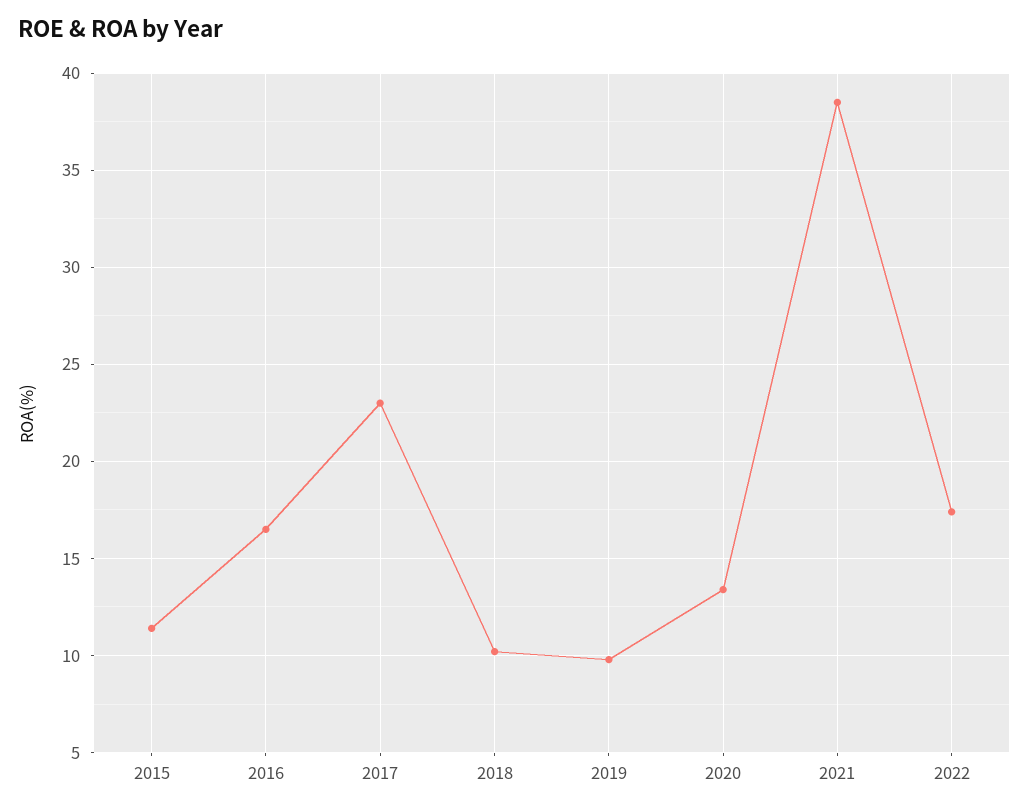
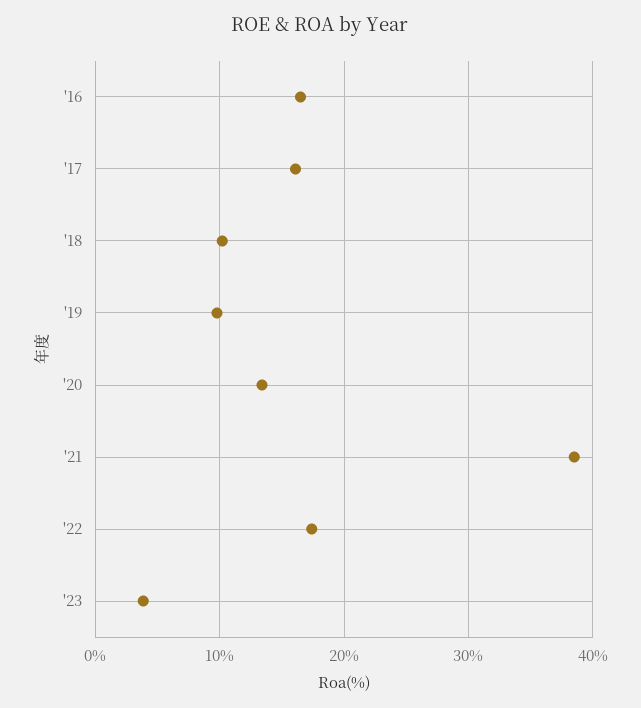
2015: 11.5 -> none
2017: 23 -> 16
'23: none -> 4

